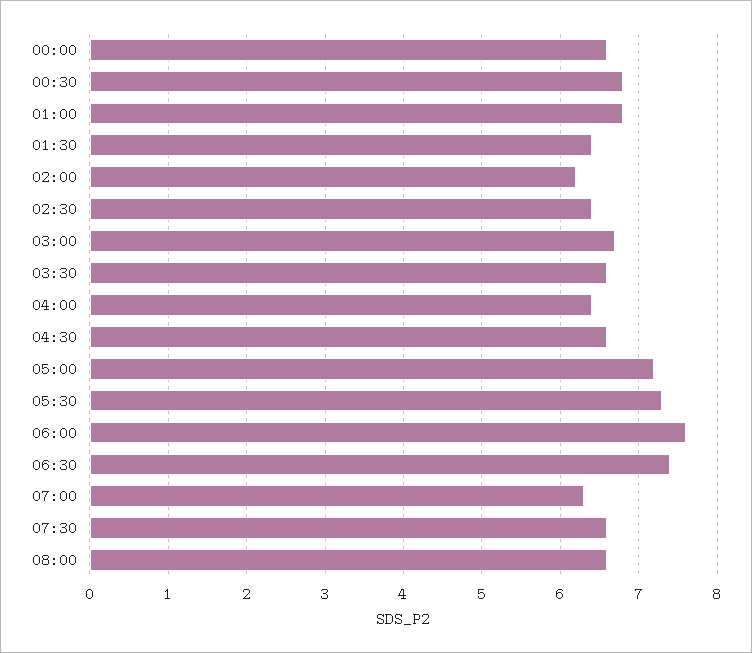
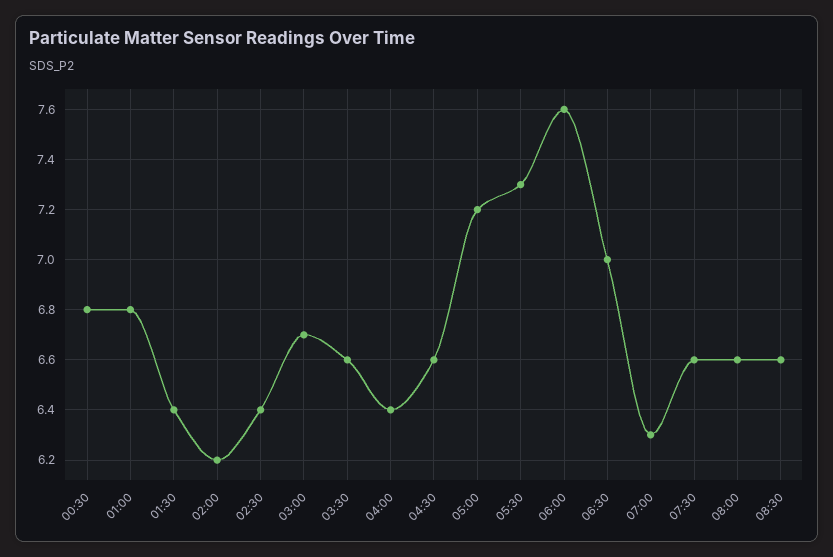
00:00: 6.6 -> none
06:30: 7.4 -> 7
08:30: none -> 6.6

